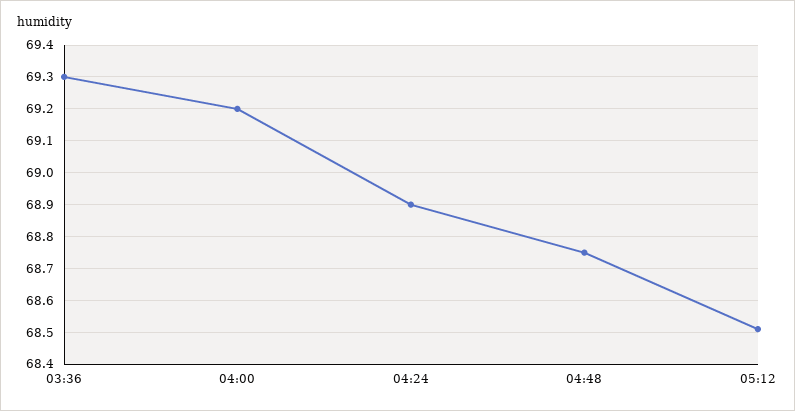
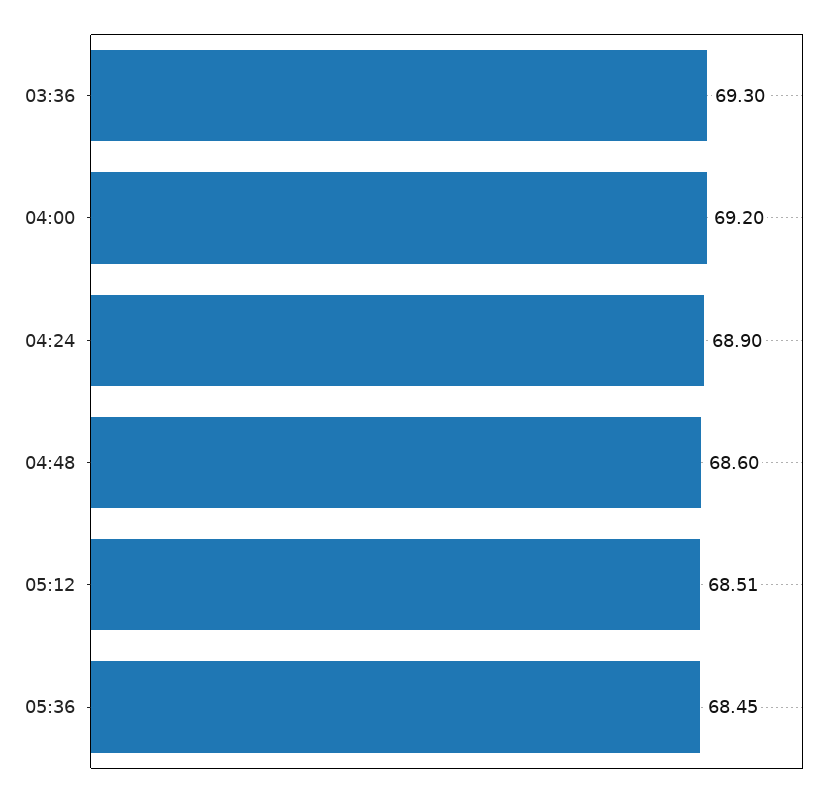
04:48: 68.75 -> 68.6
05:36: none -> 68.45

